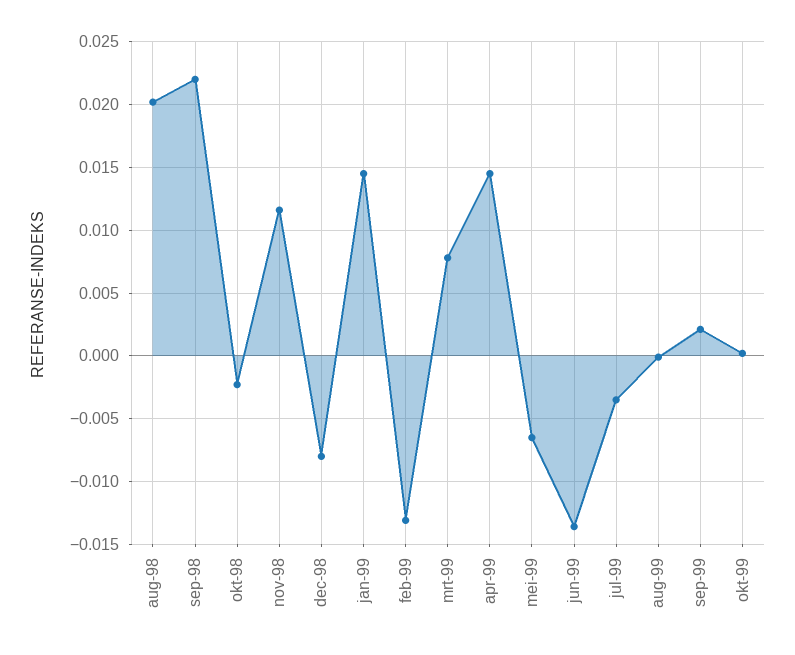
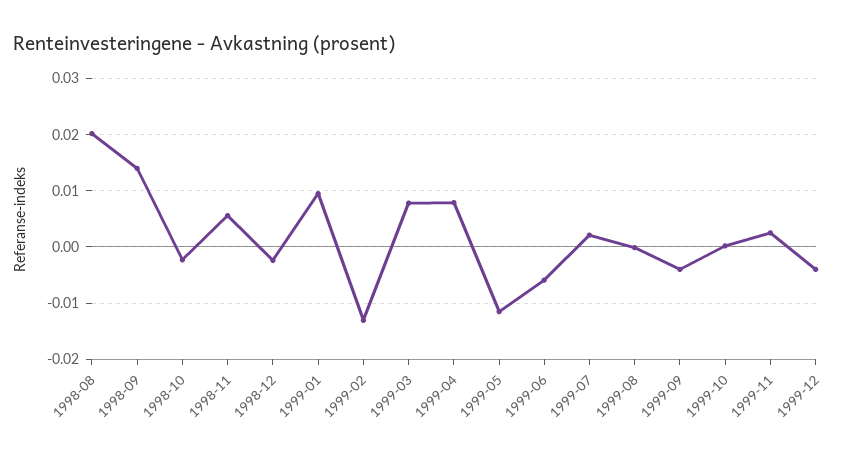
sep-98: 0.022 -> 0.014
nov-98: 0.0115 -> 0.006
dec-98: -0.008 -> -0.002
jan-99: 0.0145 -> 0.01
apr-99: 0.0145 -> 0.008
mei-99: -0.0065 -> -0.012
jun-99: -0.0135 -> -0.006
jul-99: -0.0035 -> 0.002
sep-99: 0.002 -> -0.004
1999-11: none -> 0.002
1999-12: none -> -0.004

